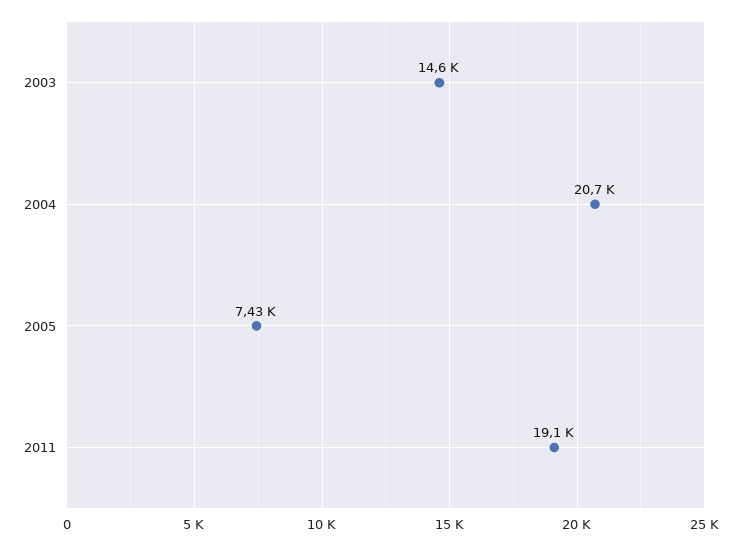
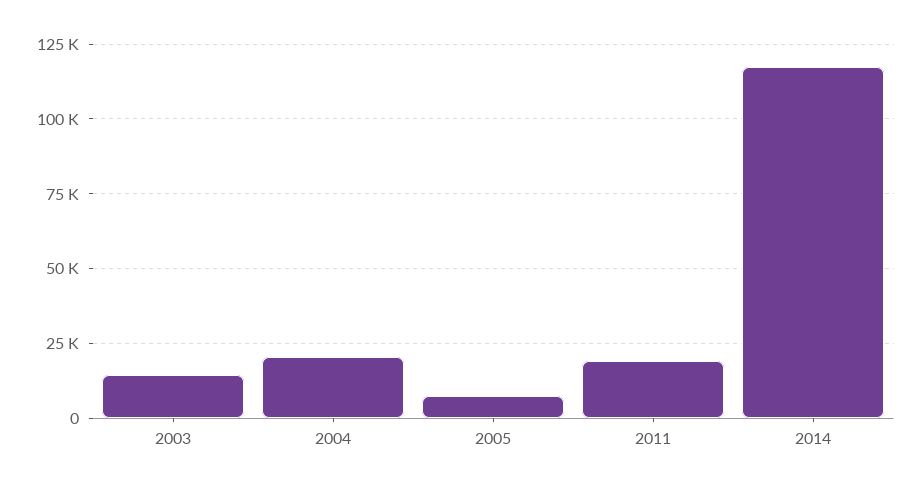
2014: none -> 117500

